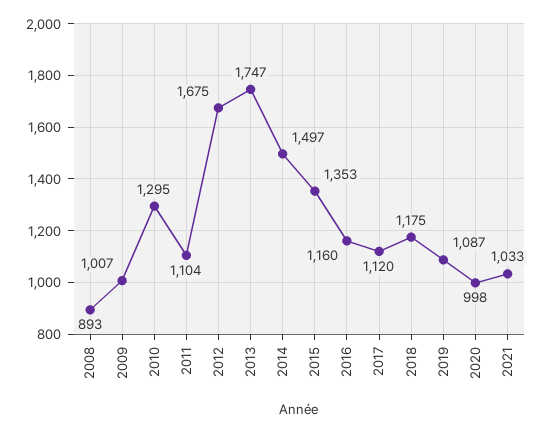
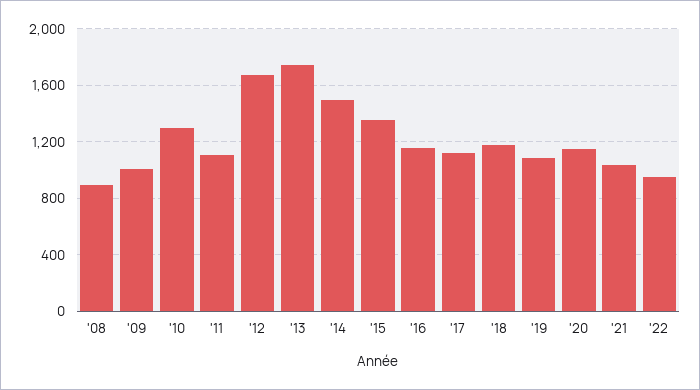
2020: 998 -> 1150
'22: none -> 950

